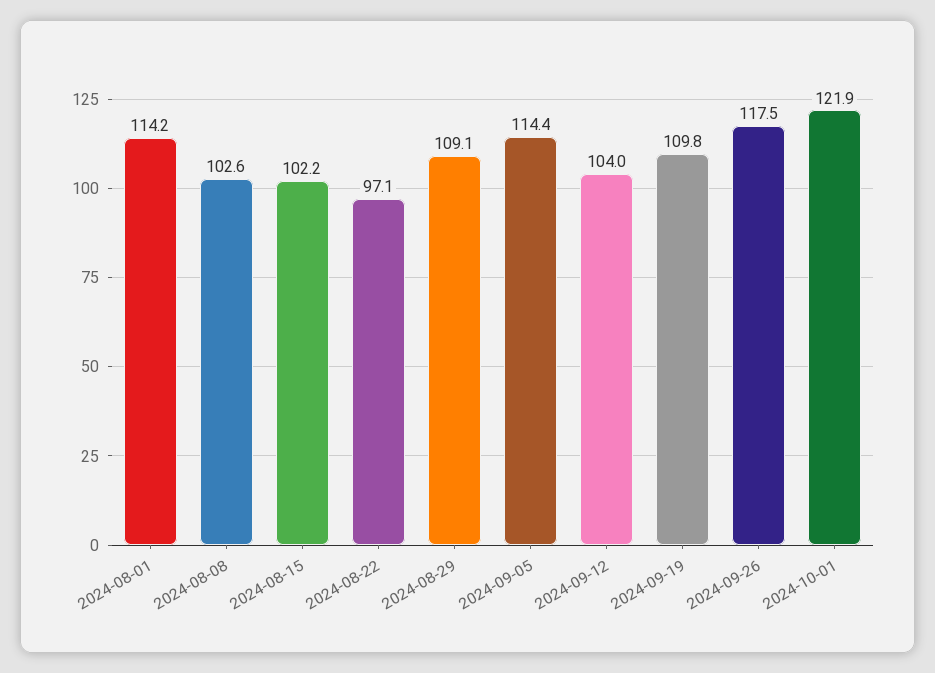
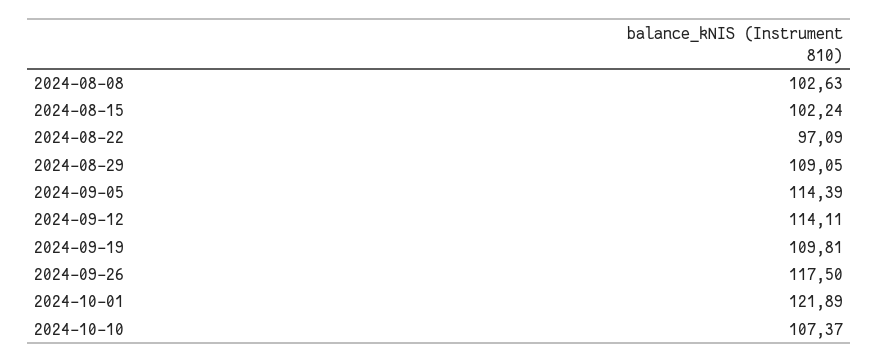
2024-08-01: 114.2 -> none
2024-09-12: 104 -> 114.11
2024-10-10: none -> 107.37

